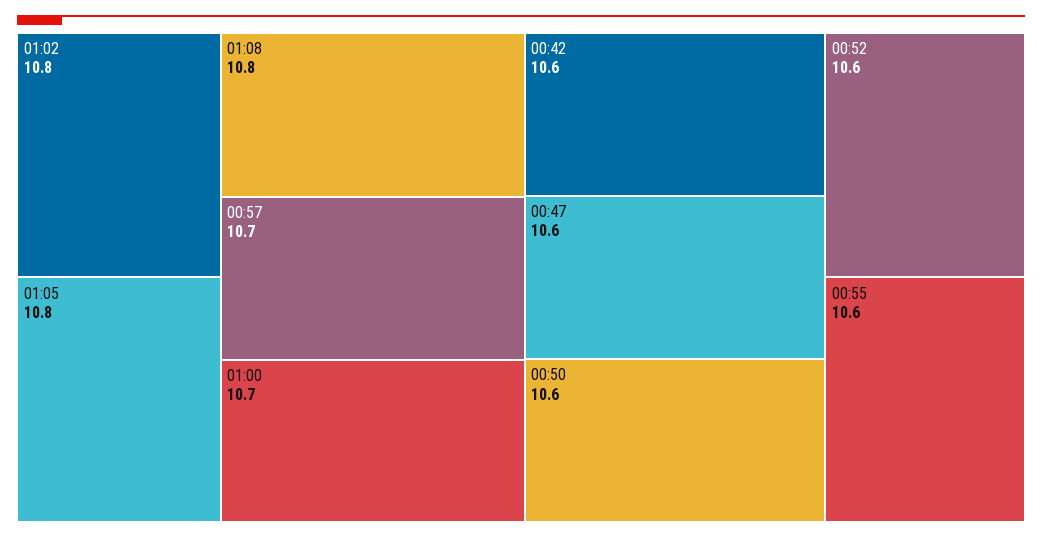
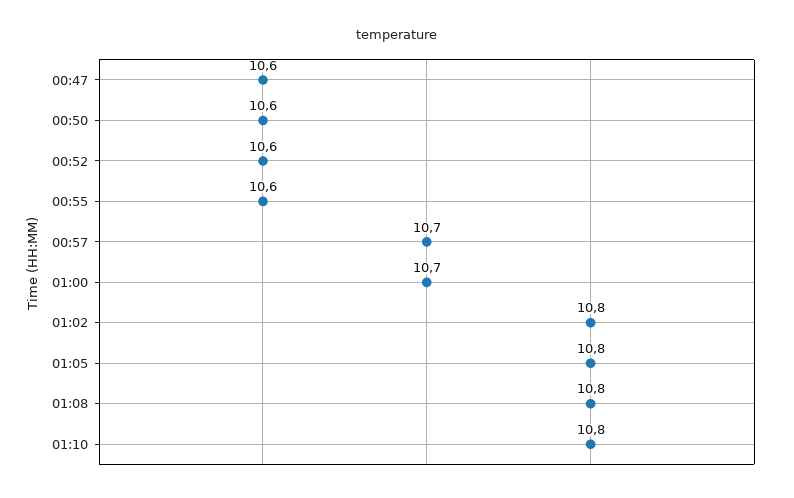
00:42: 10.6 -> none
01:10: none -> 10.8

